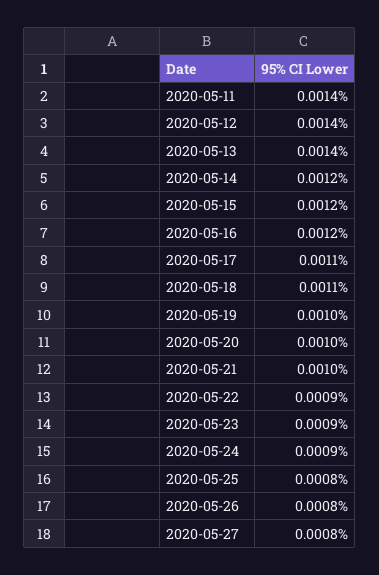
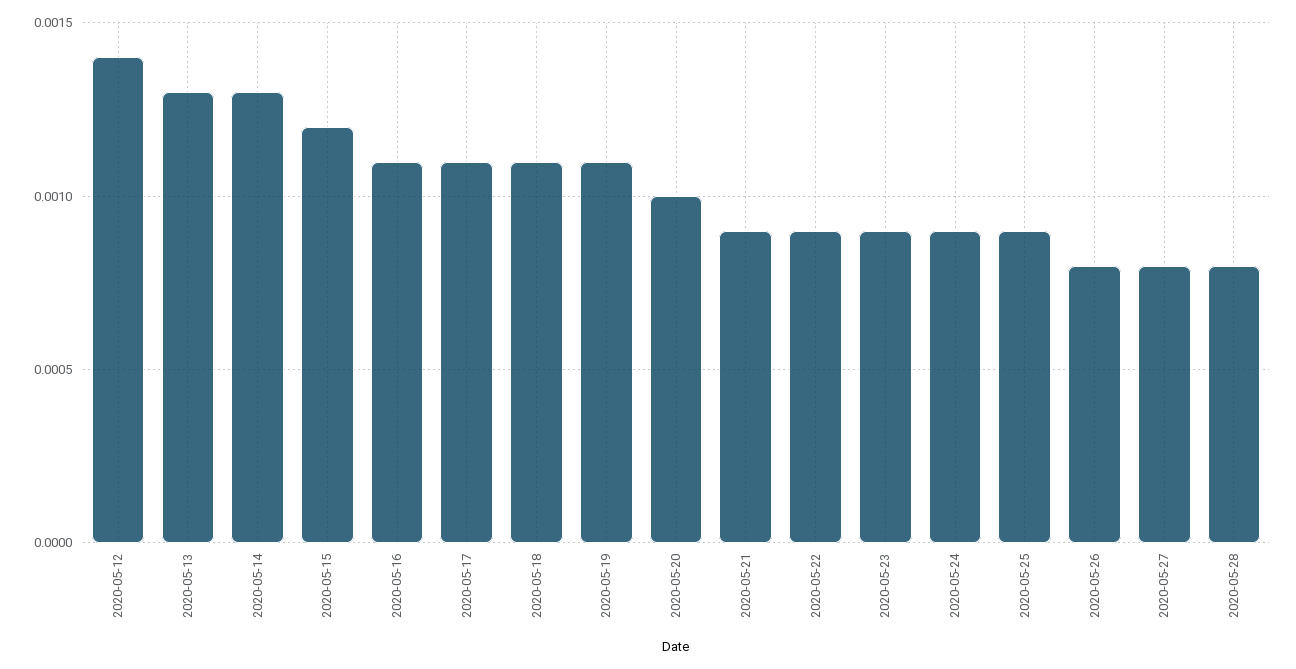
2020-05-11: 0.0014 -> none
2020-05-13: 0.0014 -> 0.0013
2020-05-14: 0.0012 -> 0.0013
2020-05-16: 0.0012 -> 0.0011
2020-05-19: 0.001 -> 0.0011
2020-05-21: 0.001 -> 0.0009
2020-05-25: 0.0008 -> 0.0009
2020-05-28: none -> 0.0008

